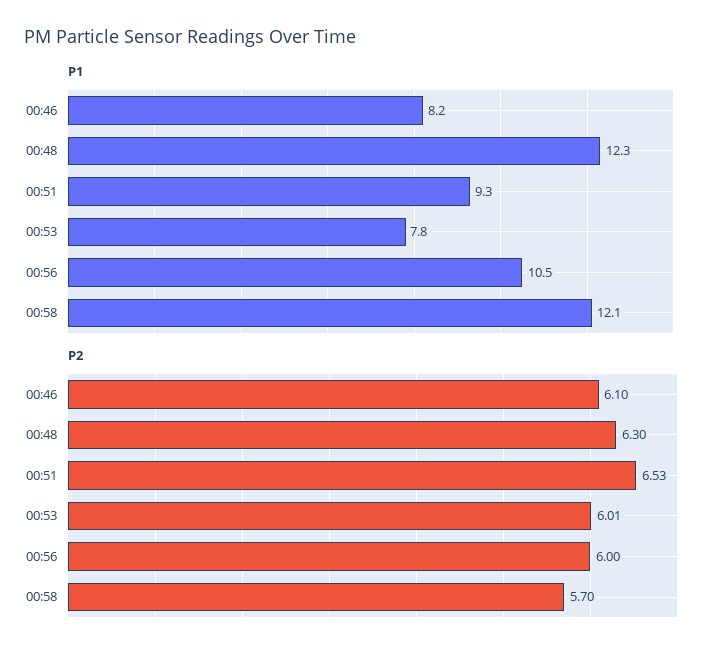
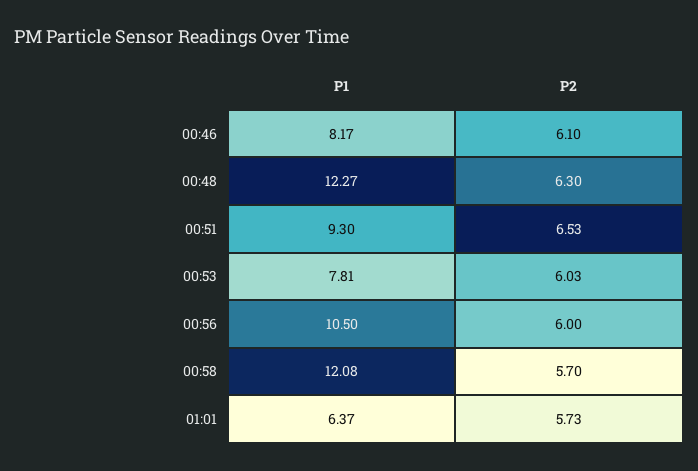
P2, 00:53: 6.01 -> 6.03
P1, 01:01: none -> 6.37
P2, 01:01: none -> 5.73

